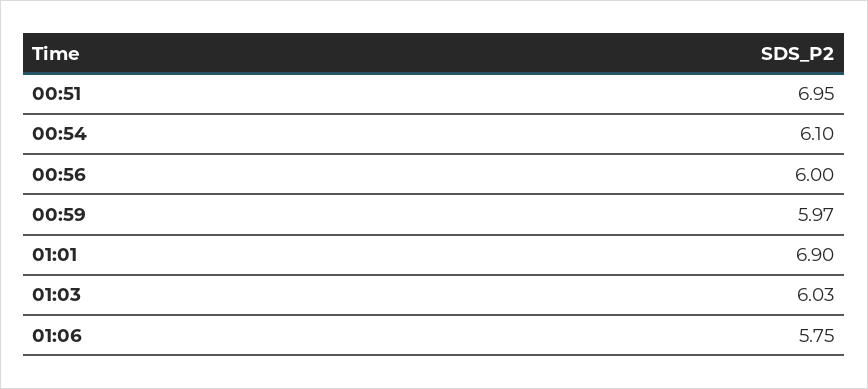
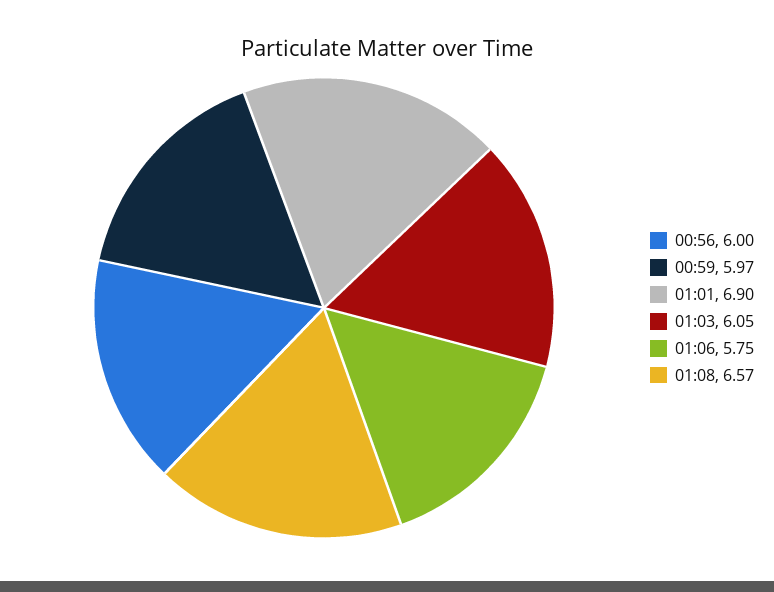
00:51: 6.95 -> none
00:54: 6.1 -> none
01:03: 6.03 -> 6.05
01:08: none -> 6.57

